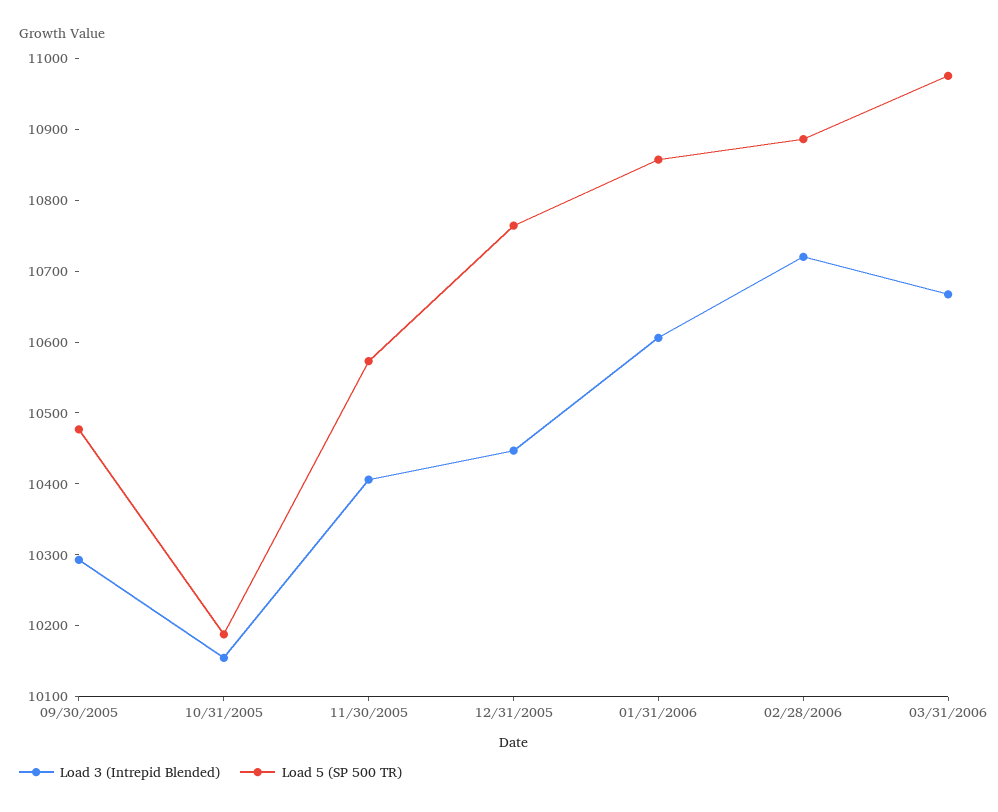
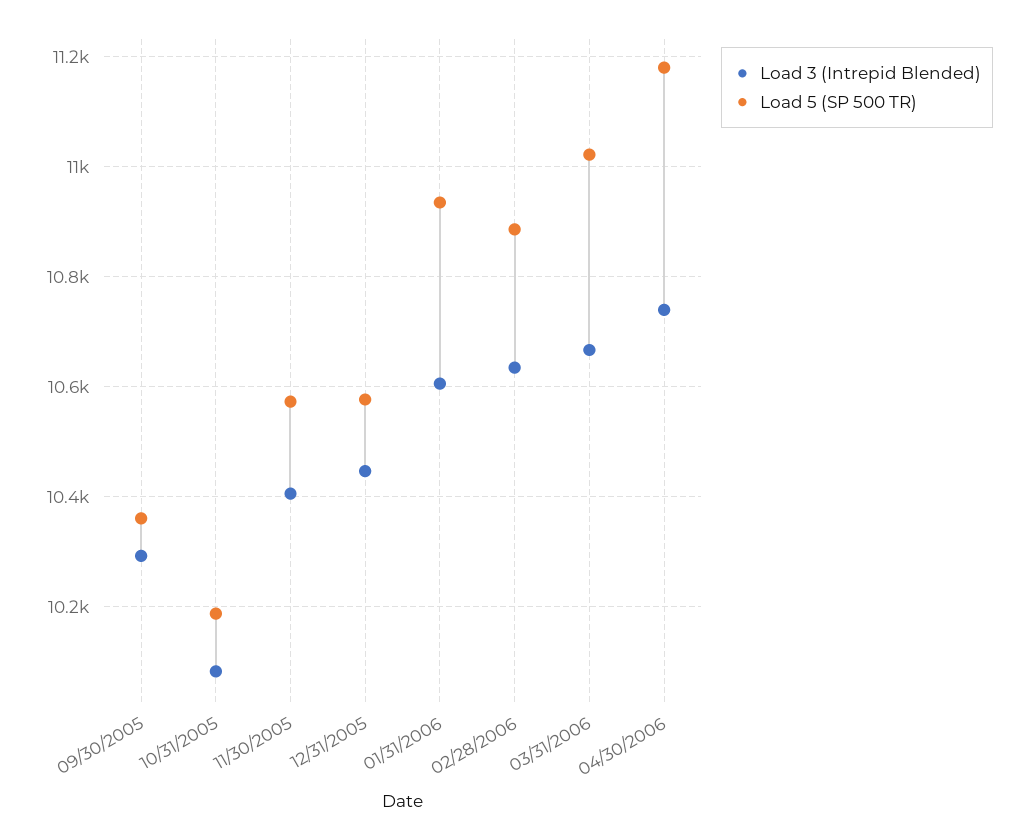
Load 5 (SP 500 TR), 09/30/2005: 10480 -> 10360
Load 3 (Intrepid Blended), 10/31/2005: 10160 -> 10080
Load 5 (SP 500 TR), 12/31/2005: 10760 -> 10580
Load 5 (SP 500 TR), 01/31/2006: 10860 -> 10940
Load 3 (Intrepid Blended), 02/28/2006: 10720 -> 10640
Load 5 (SP 500 TR), 03/31/2006: 10980 -> 11020
Load 3 (Intrepid Blended), 04/30/2006: none -> 10740
Load 5 (SP 500 TR), 04/30/2006: none -> 11180

